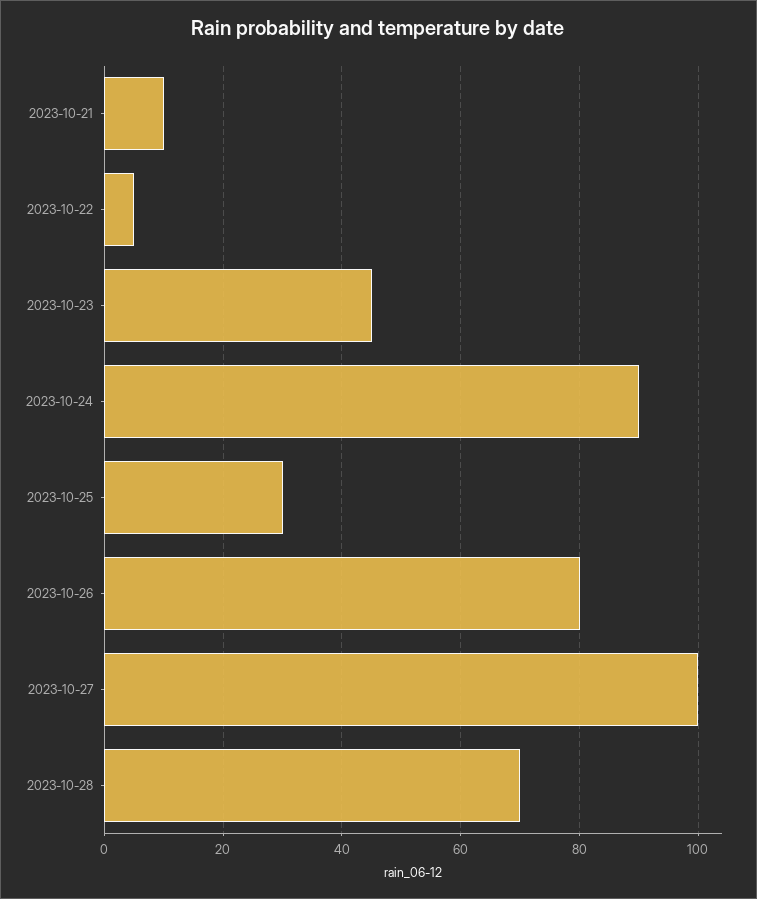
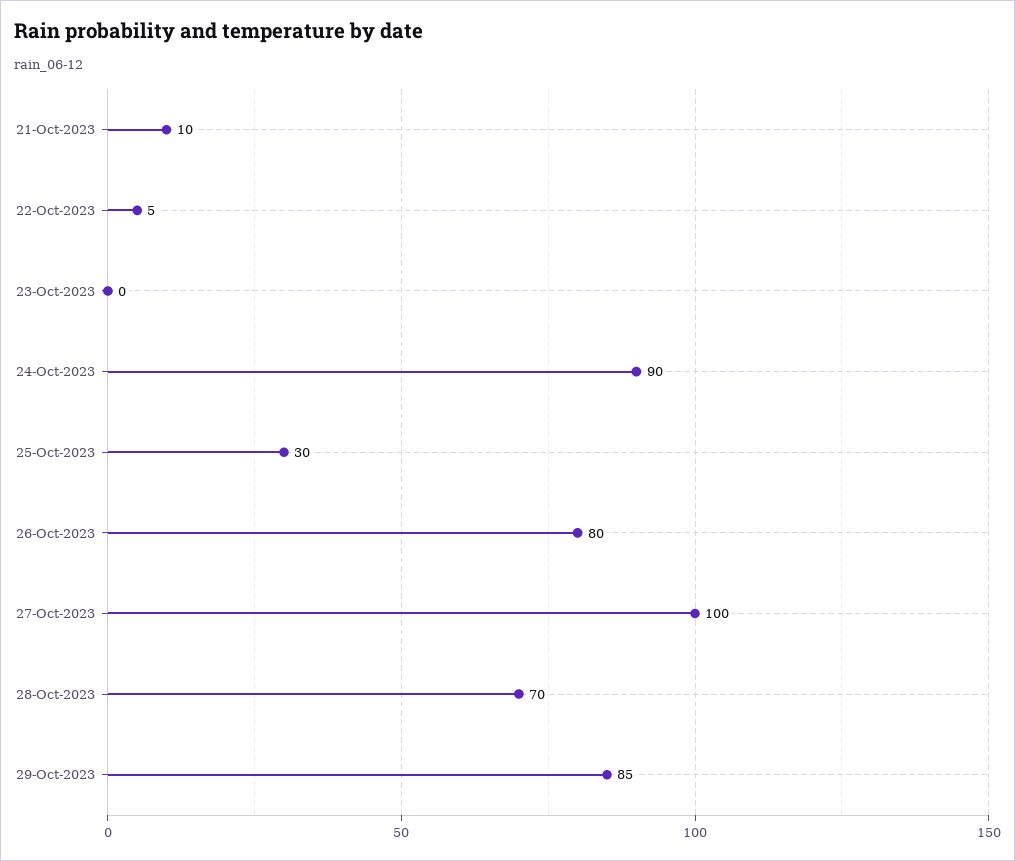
2023-10-23: 45 -> 0
29-Oct-2023: none -> 85

